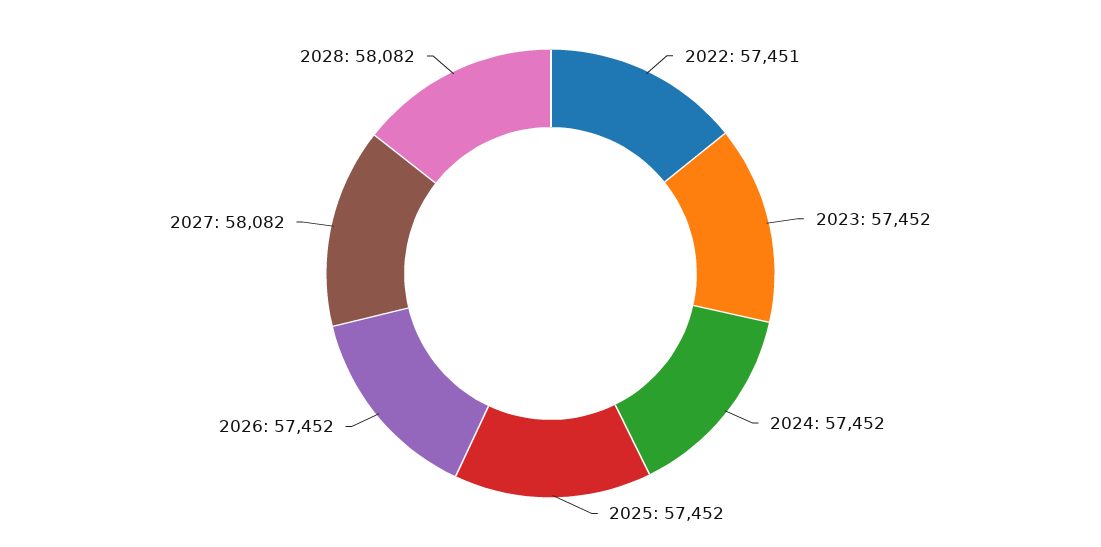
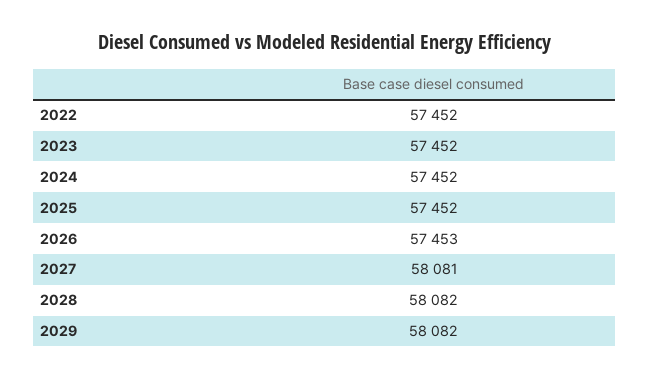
2022: 57451 -> 57452
2026: 57452 -> 57453
2027: 58082 -> 58081
2029: none -> 58082

